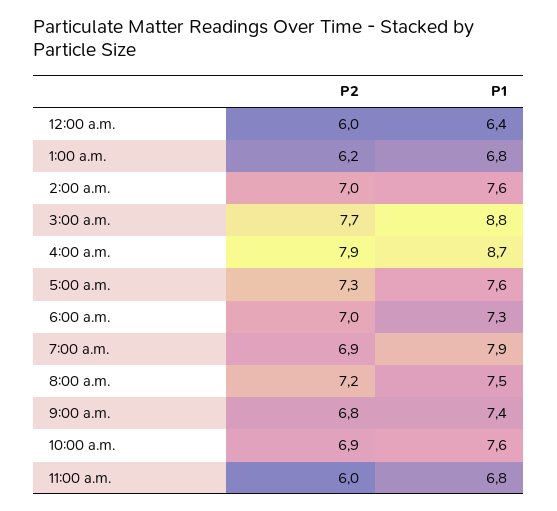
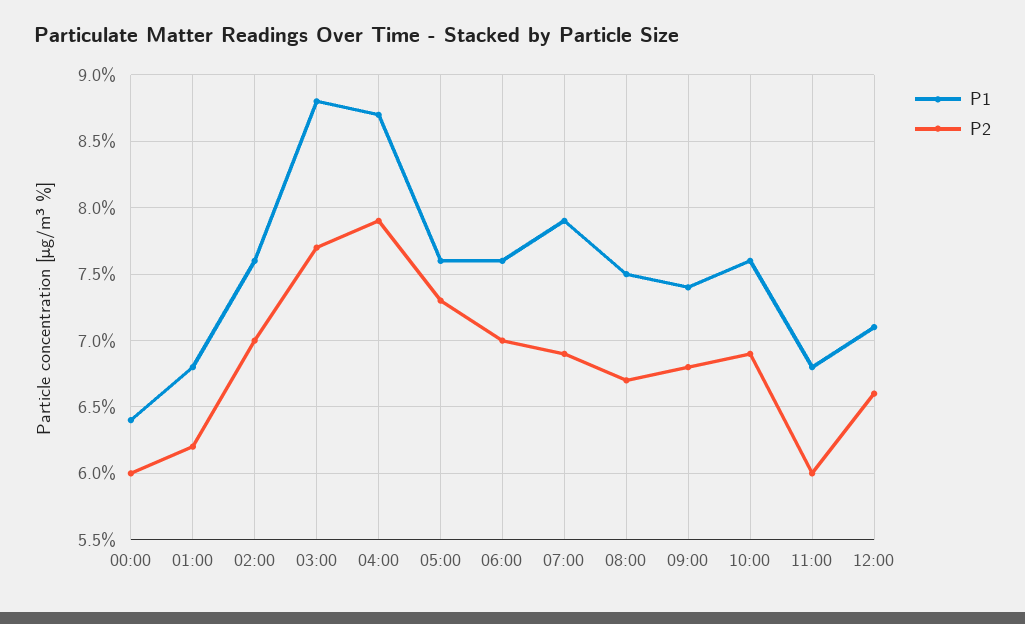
P1, 6:00 a.m.: 7.3 -> 7.6
P2, 8:00 a.m.: 7.2 -> 6.7
P1, 12:00: none -> 7.1
P2, 12:00: none -> 6.6

